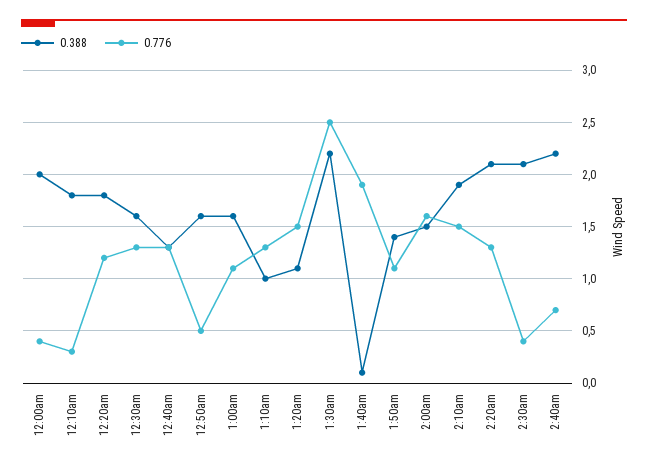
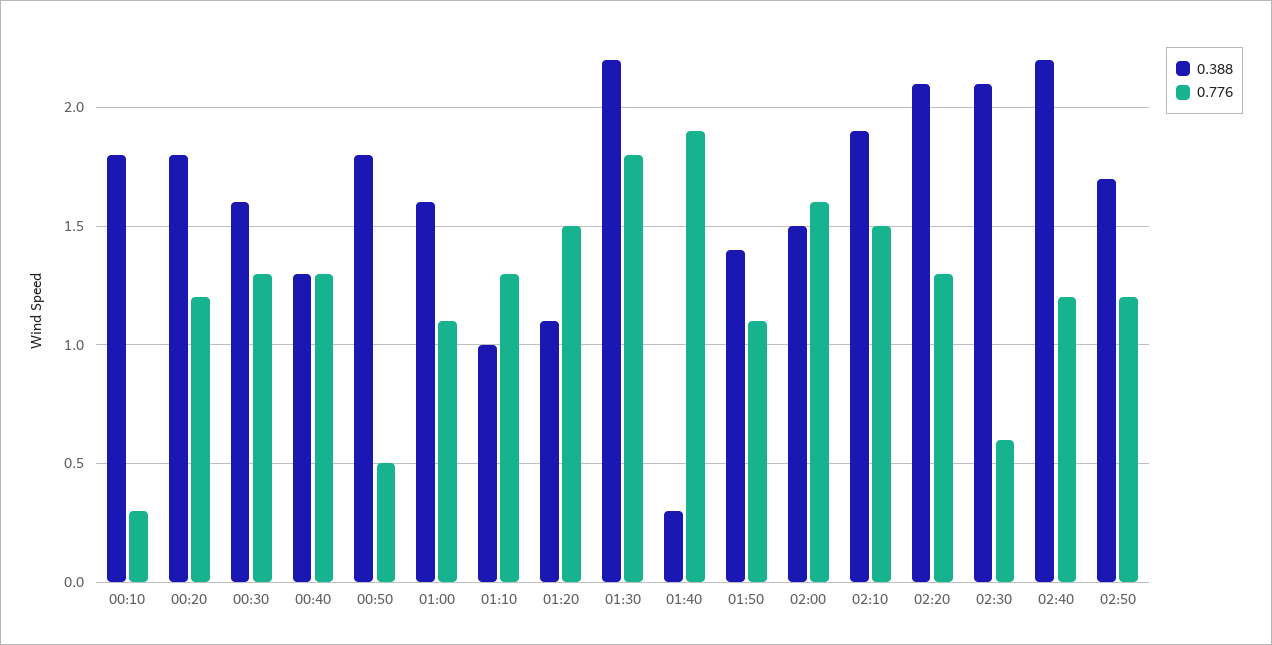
0.388, 12:00am: 2 -> none
0.776, 12:00am: 0.4 -> none
0.388, 12:50am: 1.6 -> 1.8
0.776, 1:30am: 2.5 -> 1.8
0.388, 1:40am: 0.1 -> 0.3
0.776, 2:30am: 0.4 -> 0.6
0.776, 2:40am: 0.7 -> 1.2
0.388, 02:50: none -> 1.7
0.776, 02:50: none -> 1.2

